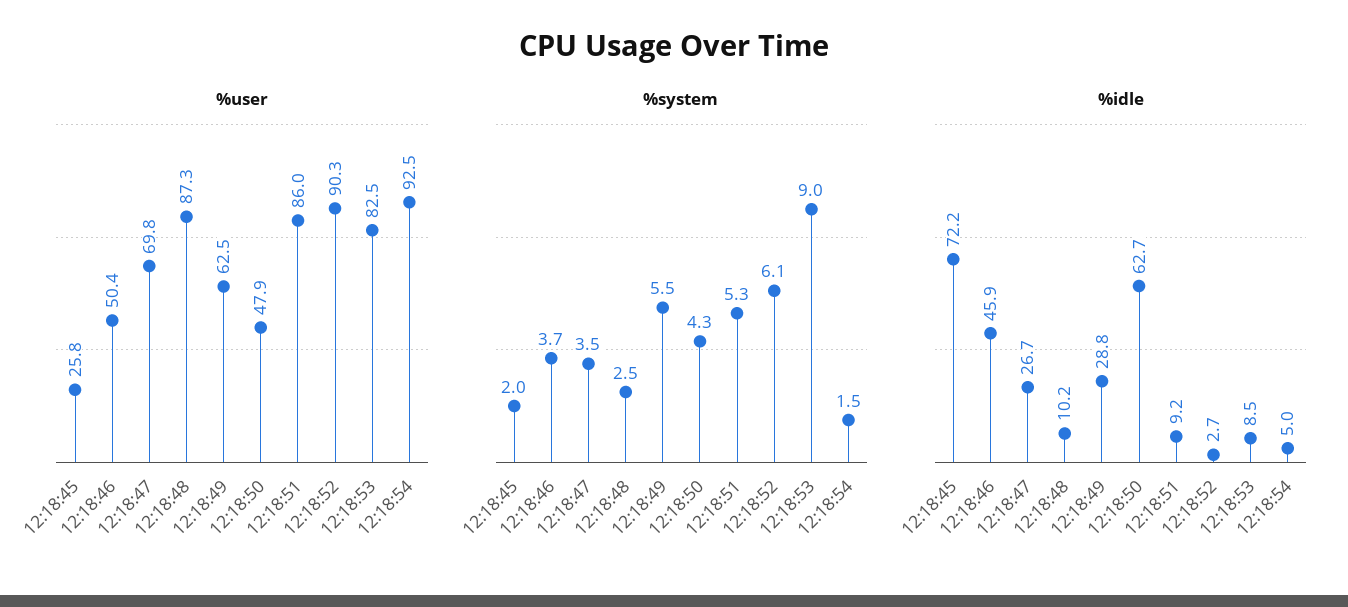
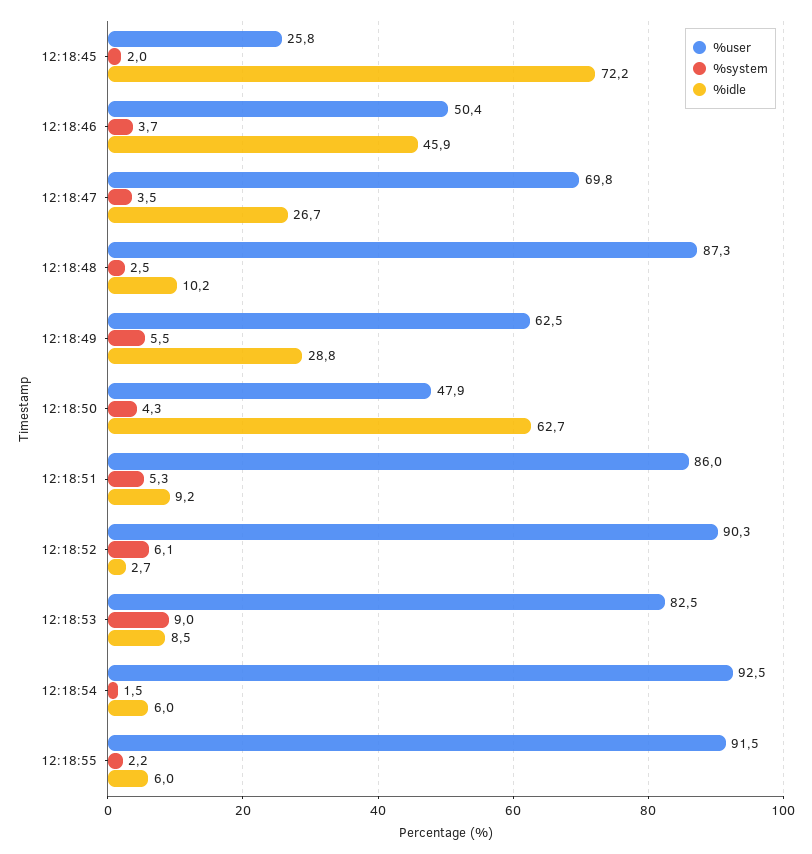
%idle, 12:18:54: 5 -> 6
%user, 12:18:55: none -> 91.5
%system, 12:18:55: none -> 2.2
%idle, 12:18:55: none -> 6

